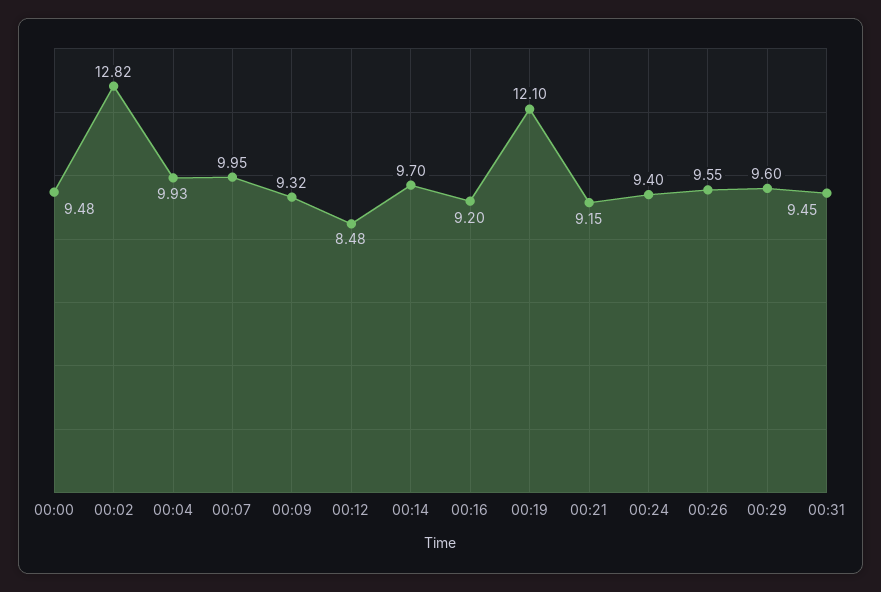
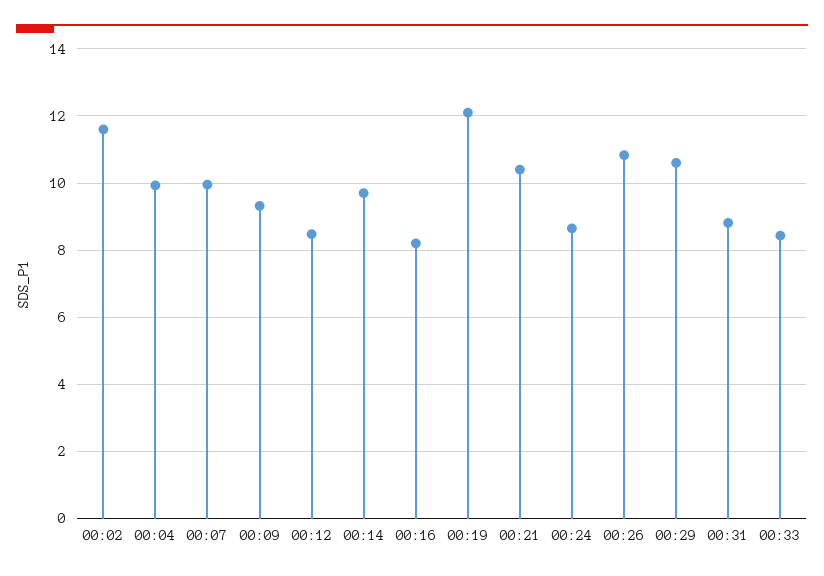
00:00: 9.48 -> none
00:02: 12.82 -> 11.6
00:16: 9.2 -> 8.2
00:21: 9.15 -> 10.4
00:24: 9.4 -> 8.6
00:26: 9.55 -> 10.8
00:29: 9.6 -> 10.6
00:31: 9.45 -> 8.8
00:33: none -> 8.4

